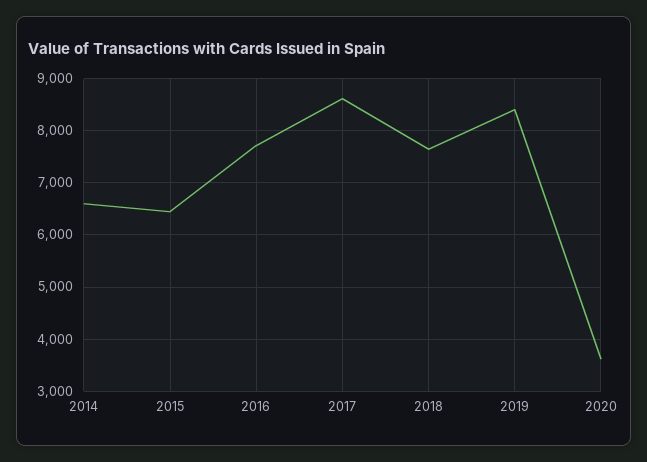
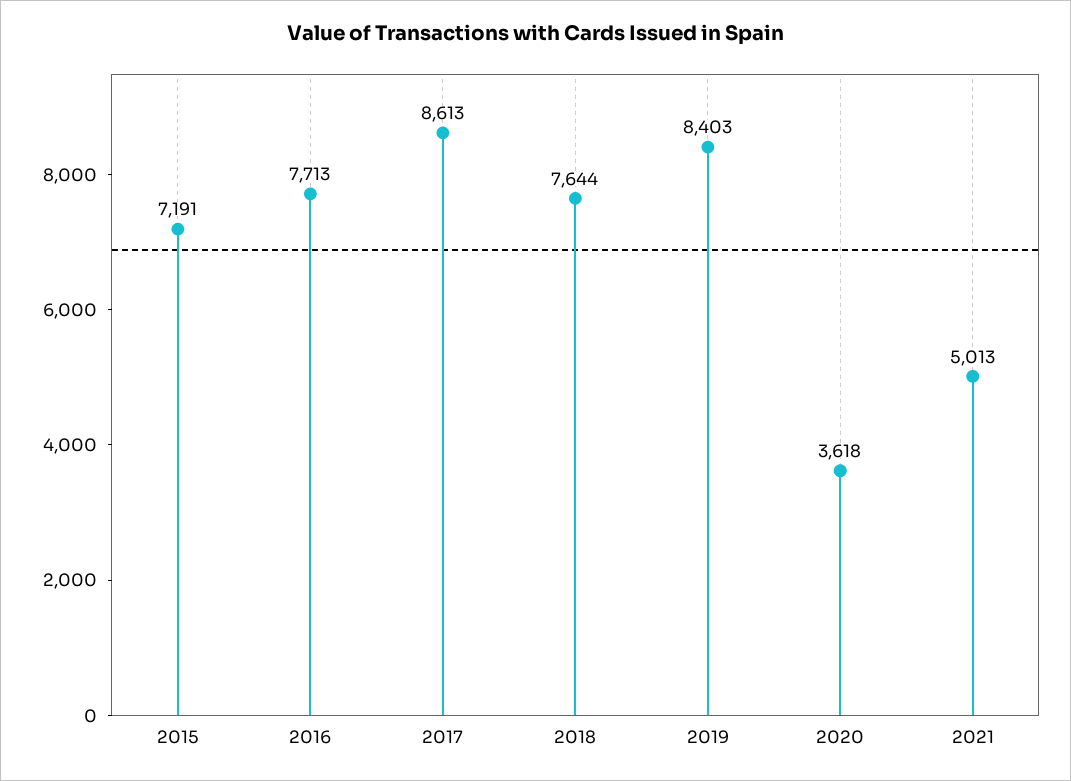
2014: 6600 -> none
2015: 6400 -> 7191
2021: none -> 5013

